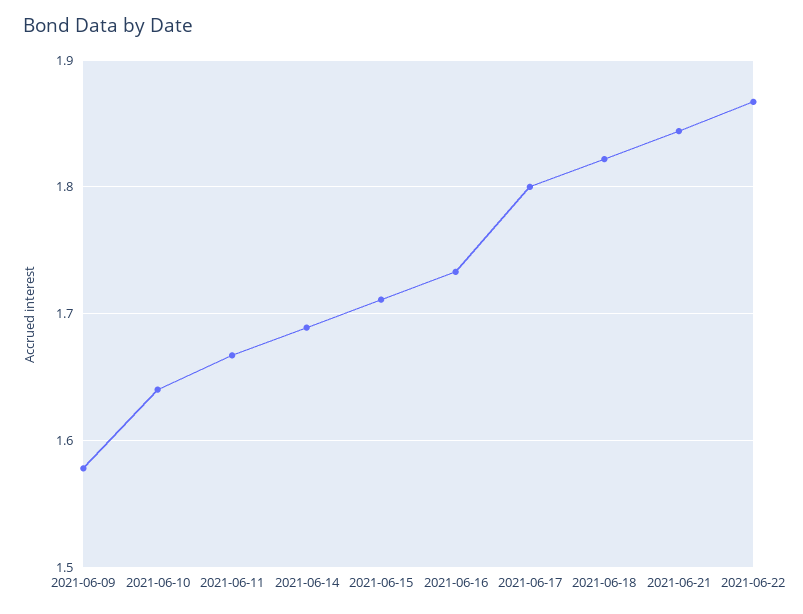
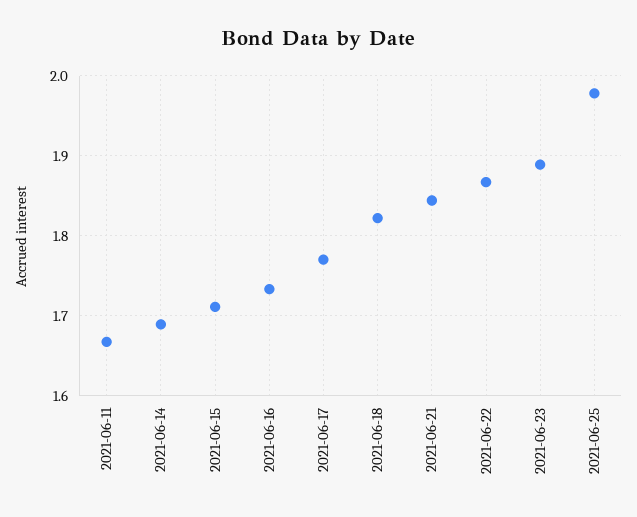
2021-06-09: 1.58 -> none
2021-06-10: 1.64 -> none
2021-06-17: 1.8 -> 1.77
2021-06-23: none -> 1.89
2021-06-25: none -> 1.98

